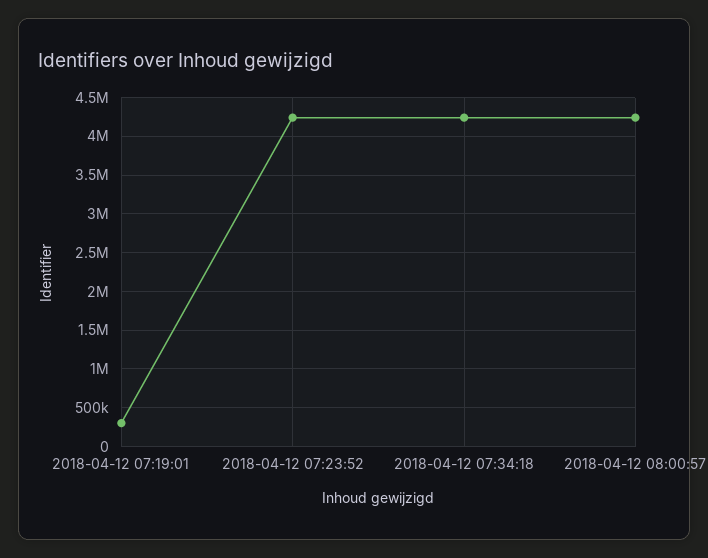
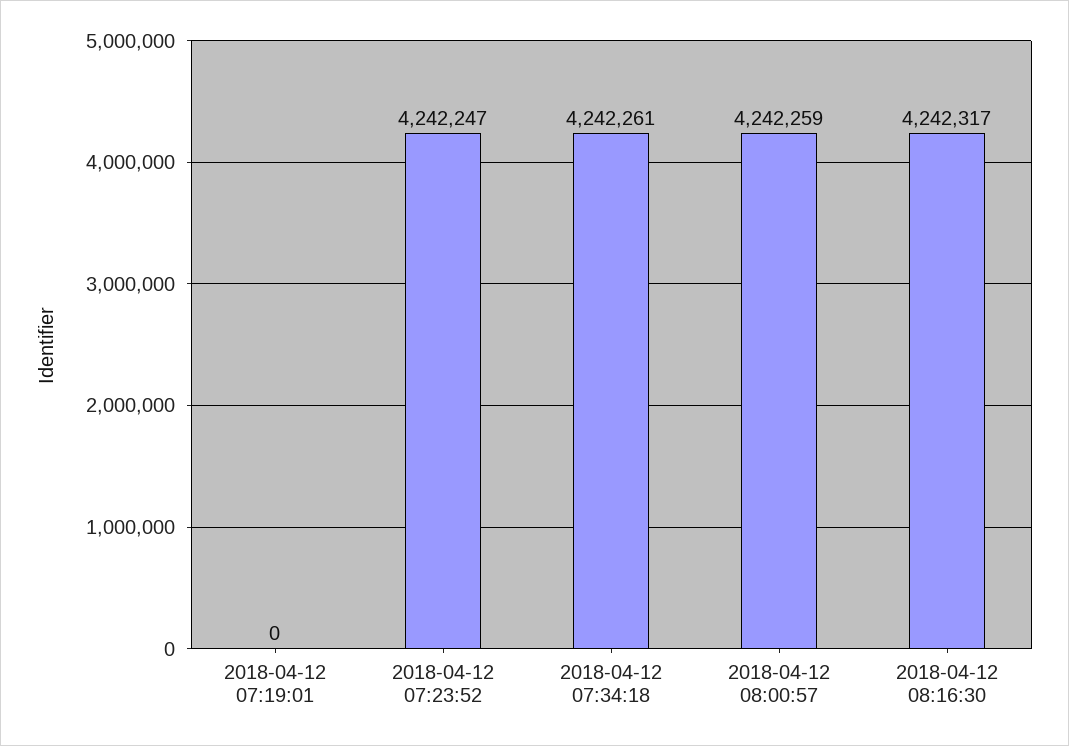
2018-04-12 07:19:01: 300000 -> 0
2018-04-12 08:16:30: none -> 4242317

